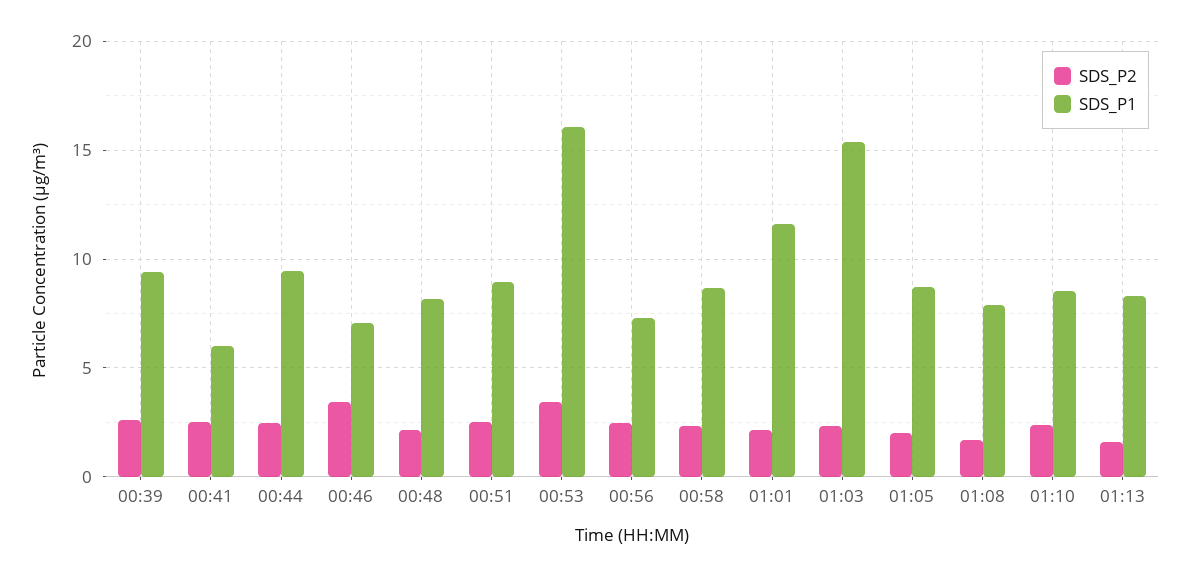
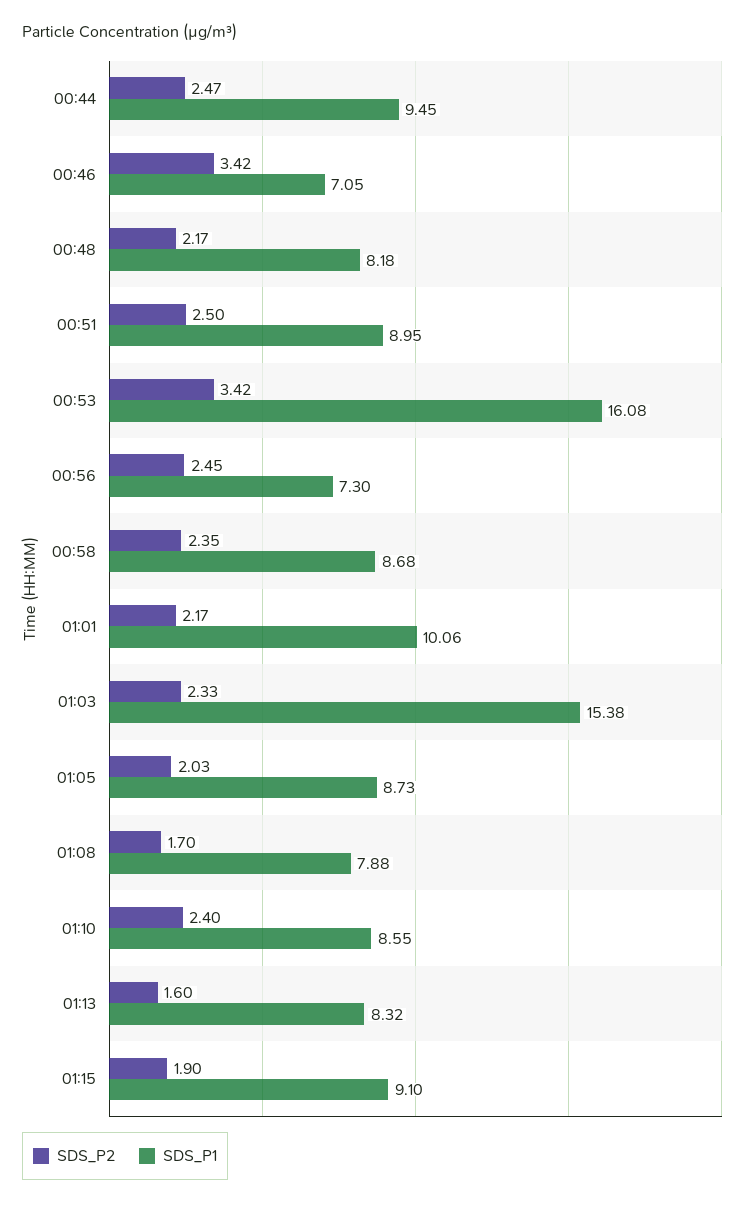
SDS_P2, 00:39: 2.5 -> none
SDS_P1, 00:39: 9.5 -> none
SDS_P2, 00:41: 2.5 -> none
SDS_P1, 00:41: 6 -> none
SDS_P1, 01:01: 11.5 -> 10.06
SDS_P2, 01:15: none -> 1.9
SDS_P1, 01:15: none -> 9.1

